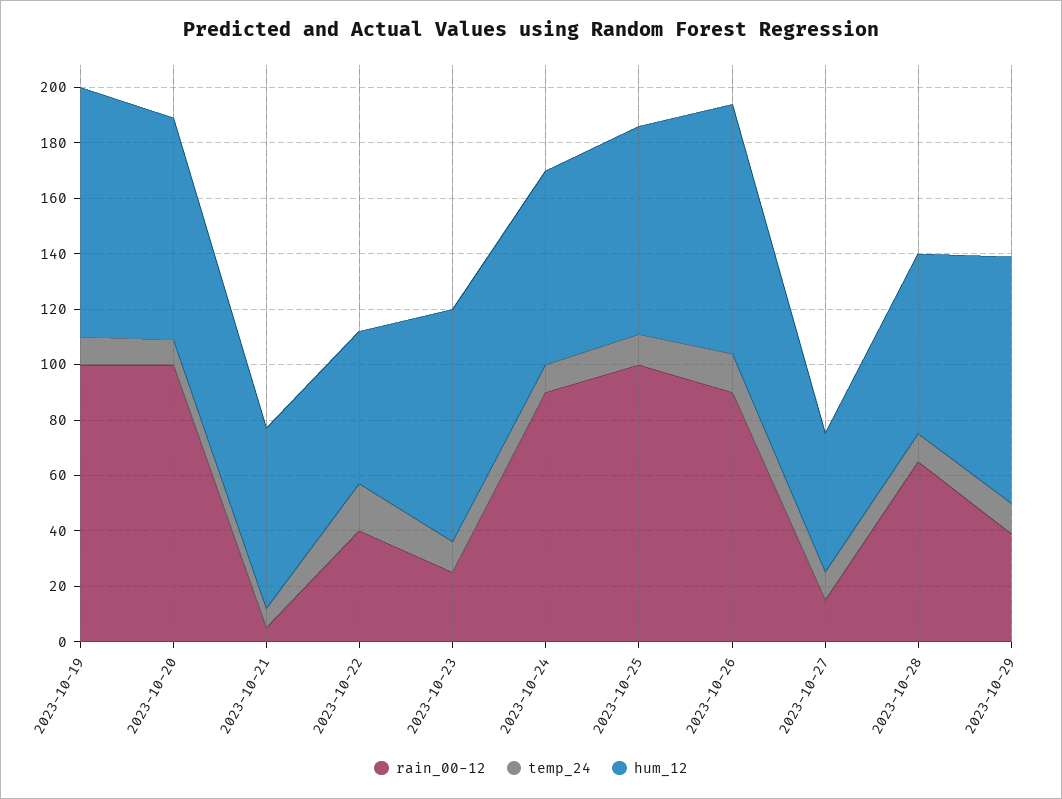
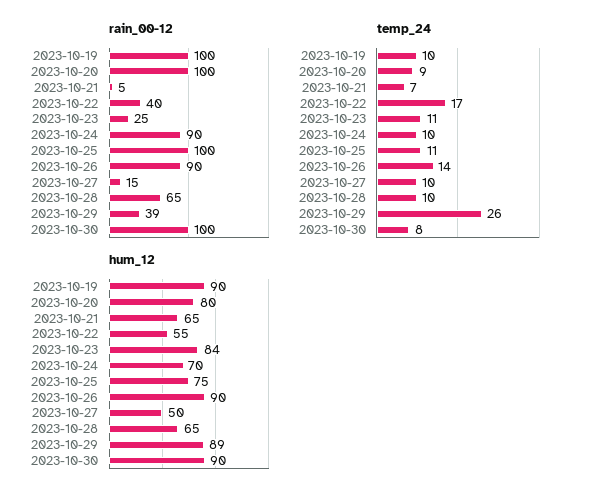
temp_24, 2023-10-29: 10 -> 26
rain_00-12, 2023-10-30: none -> 100
temp_24, 2023-10-30: none -> 8
hum_12, 2023-10-30: none -> 90

